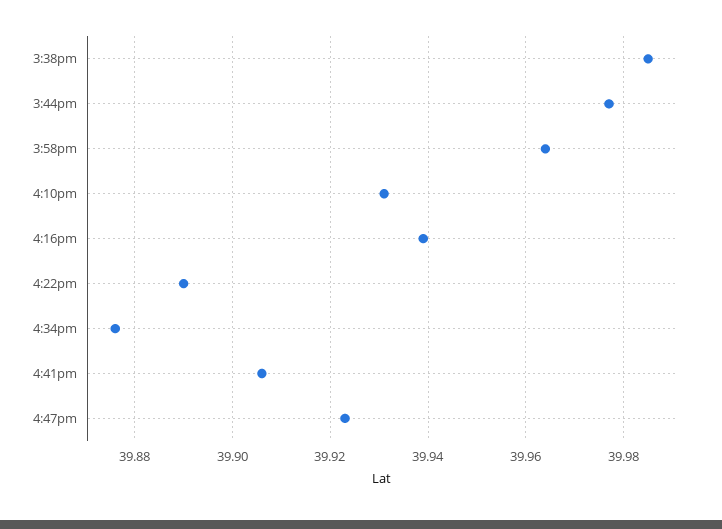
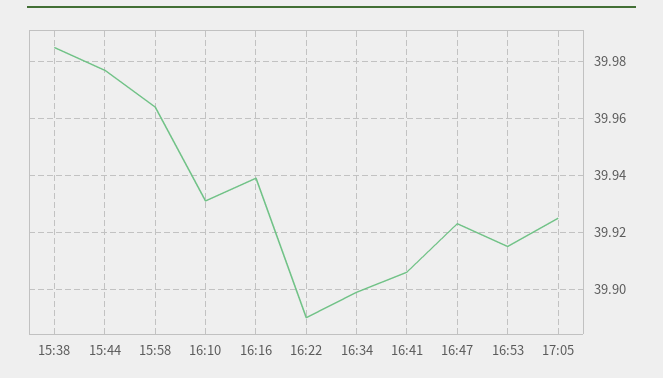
4:34pm: 39.875 -> 39.9
16:53: none -> 39.915
17:05: none -> 39.925

